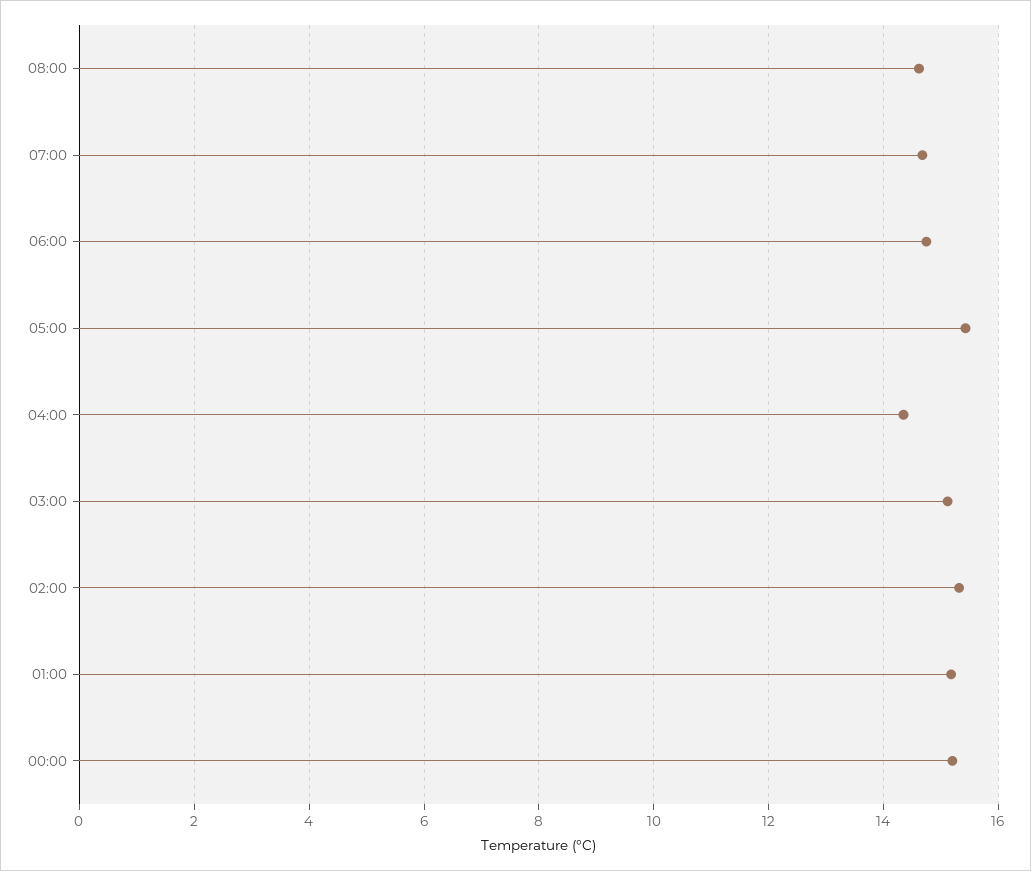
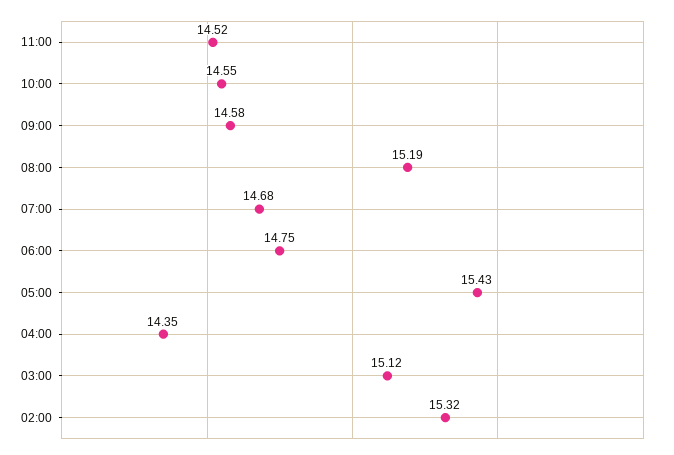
08:00: 14.6 -> 15.19
01:00: 15.2 -> none
00:00: 15.2 -> none
11:00: none -> 14.52
10:00: none -> 14.55
09:00: none -> 14.58

